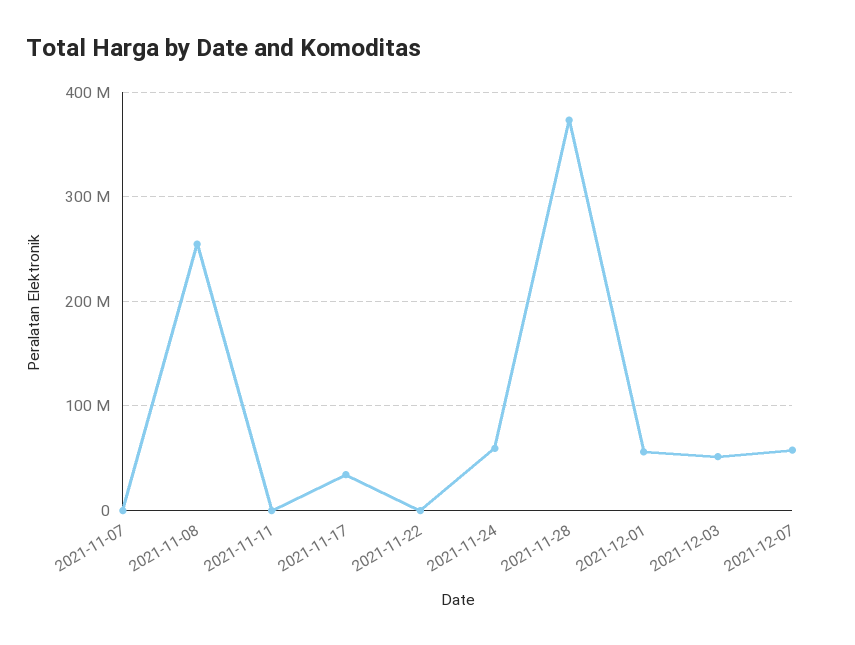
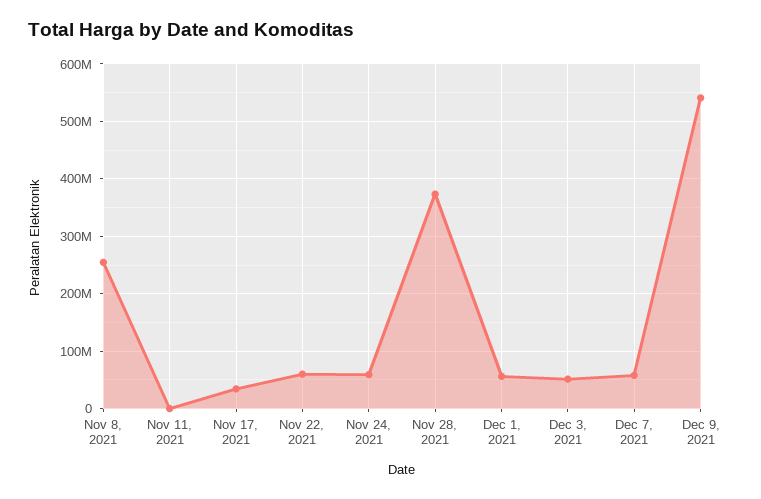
2021-11-07: 0 -> none
2021-11-22: 0 -> 60000000
Dec 9, 2021: none -> 540000000

